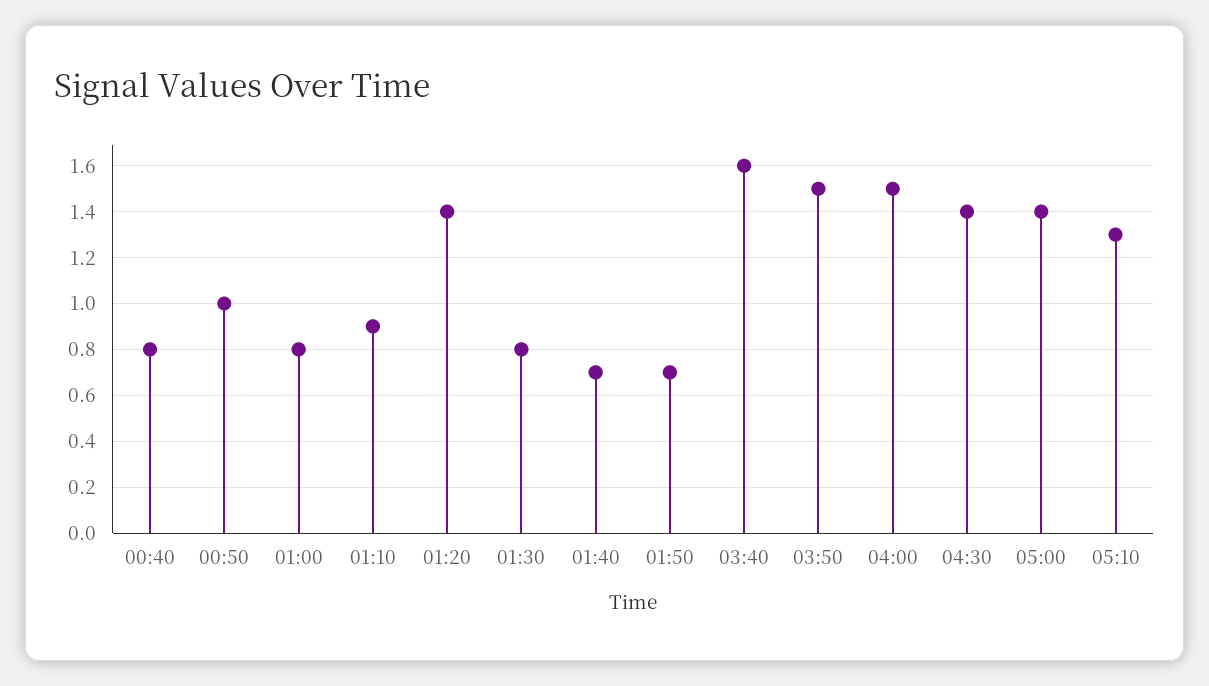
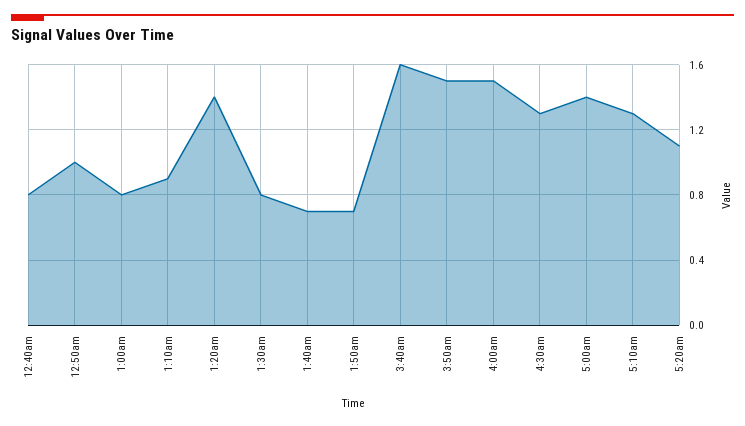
04:30: 1.4 -> 1.3
5:20am: none -> 1.1

